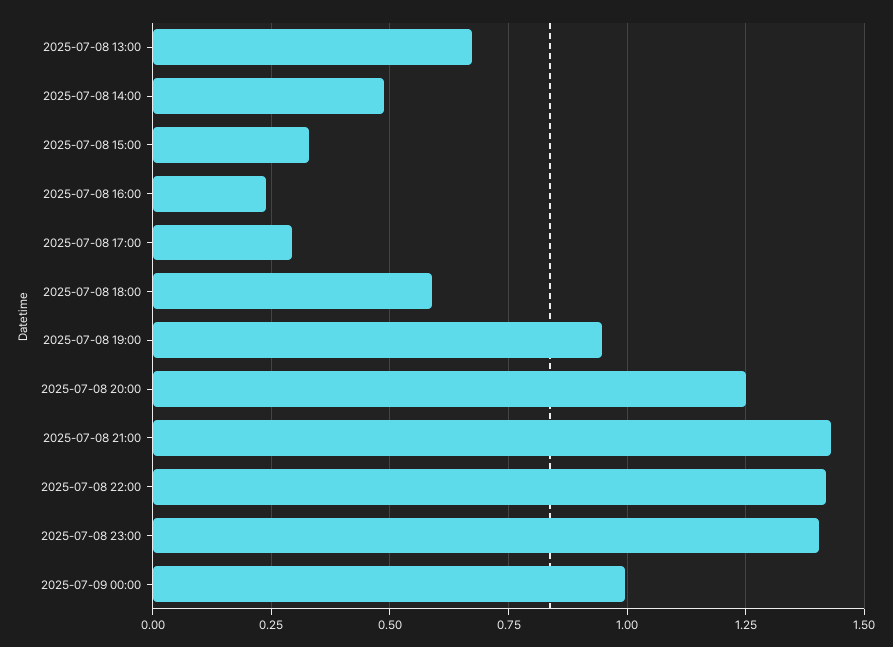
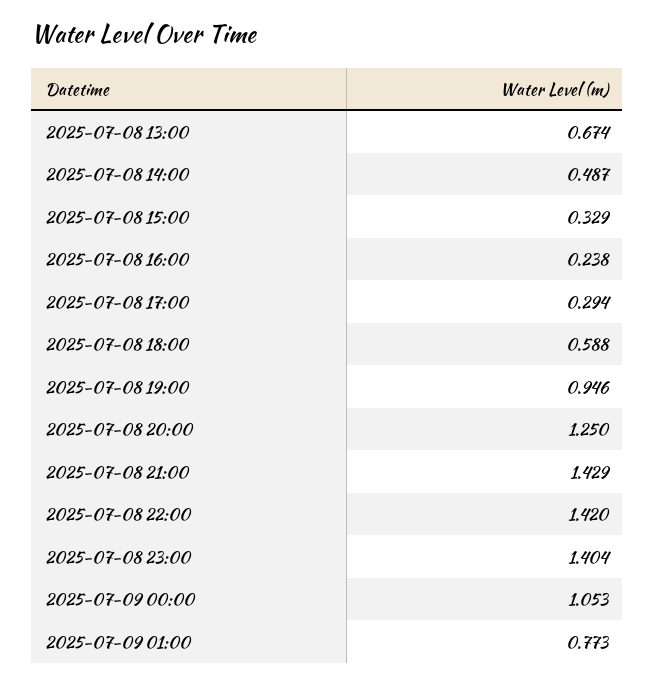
2025-07-09 00:00: 1 -> 1.053
2025-07-09 01:00: none -> 0.773

